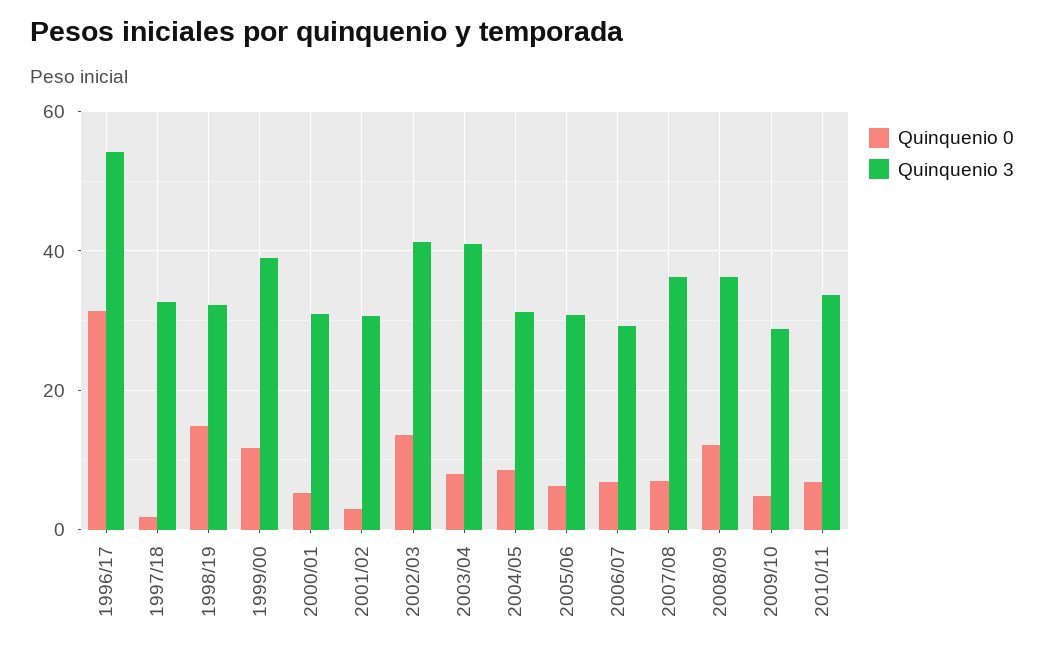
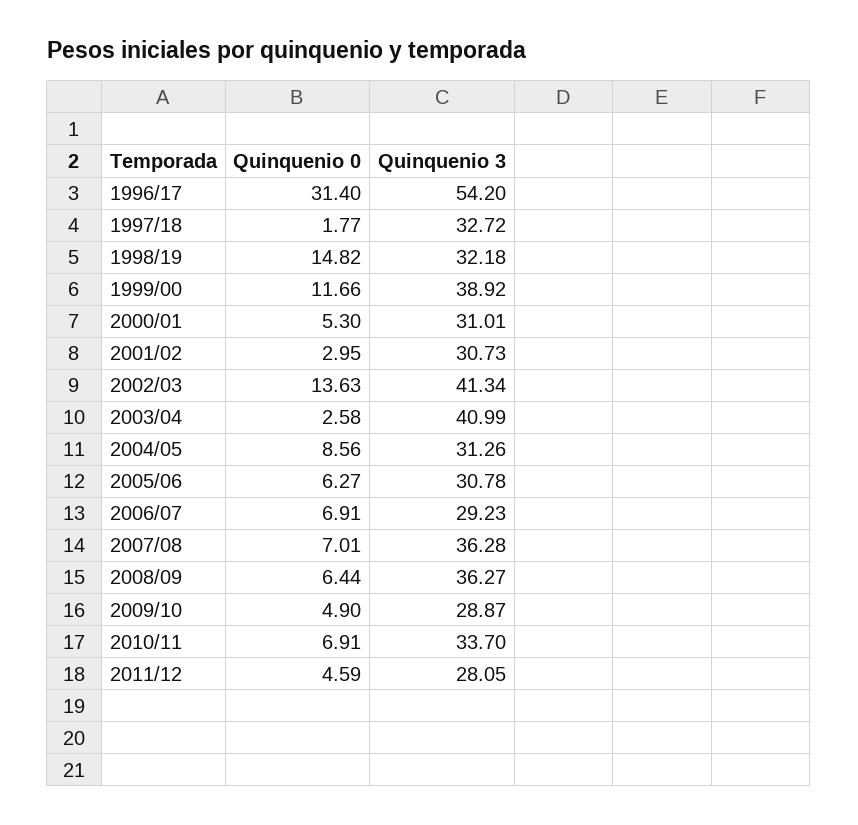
Quinquenio 0, 2003/04: 8 -> 2.58
Quinquenio 0, 2008/09: 12 -> 6.44
Quinquenio 0, 2011/12: none -> 4.59
Quinquenio 3, 2011/12: none -> 28.05

